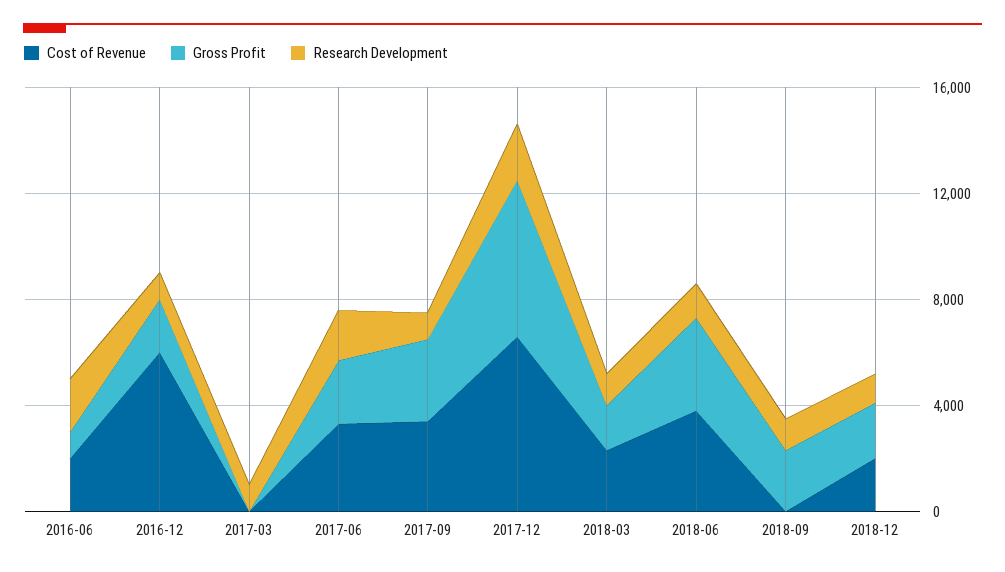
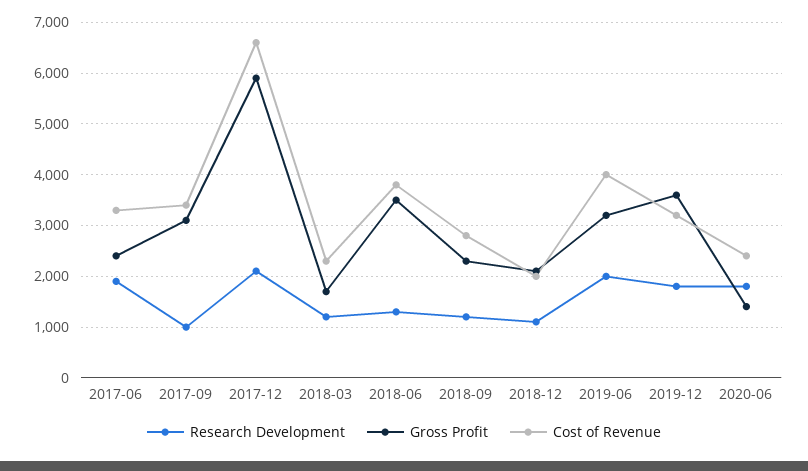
Cost of Revenue, 2016-06: 2000 -> none
Gross Profit, 2016-06: 1000 -> none
Research Development, 2016-06: 2000 -> none
Cost of Revenue, 2016-12: 6000 -> none
Gross Profit, 2016-12: 2000 -> none
Research Development, 2016-12: 1000 -> none
Cost of Revenue, 2017-03: 0 -> none
Gross Profit, 2017-03: 0 -> none
Research Development, 2017-03: 1000 -> none
Cost of Revenue, 2018-09: 0 -> 2800
Research Development, 2019-06: none -> 2000
Gross Profit, 2019-06: none -> 3200
Cost of Revenue, 2019-06: none -> 4000
Research Development, 2019-12: none -> 1800
Gross Profit, 2019-12: none -> 3600
Cost of Revenue, 2019-12: none -> 3200
Research Development, 2020-06: none -> 1800
Gross Profit, 2020-06: none -> 1400
Cost of Revenue, 2020-06: none -> 2400

